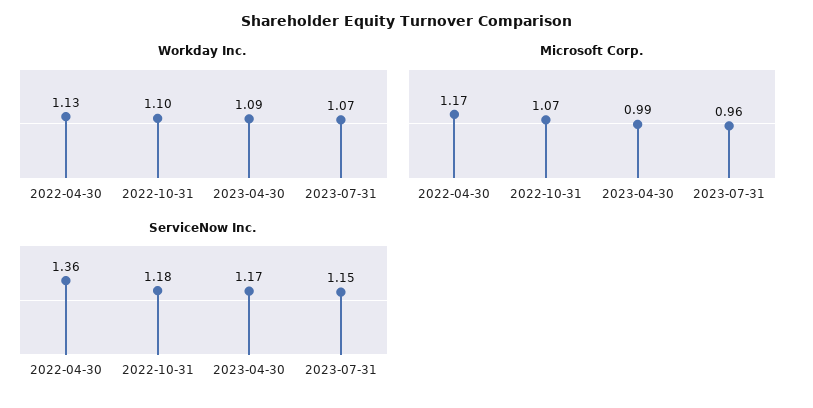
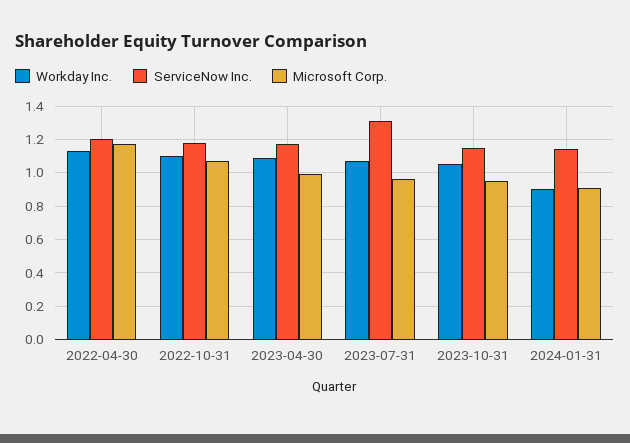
ServiceNow Inc., 2022-04-30: 1.36 -> 1.2
ServiceNow Inc., 2023-07-31: 1.15 -> 1.3
Workday Inc., 2023-10-31: none -> 1.05
ServiceNow Inc., 2023-10-31: none -> 1.15
Microsoft Corp., 2023-10-31: none -> 0.95
Workday Inc., 2024-01-31: none -> 0.9
ServiceNow Inc., 2024-01-31: none -> 1.15
Microsoft Corp., 2024-01-31: none -> 0.9

